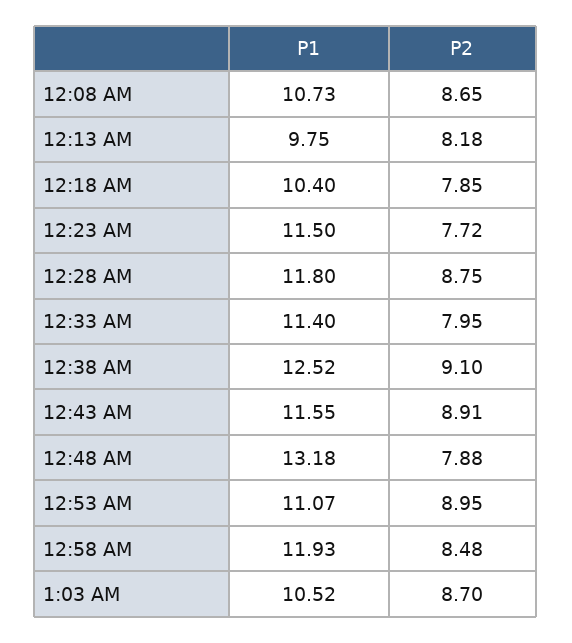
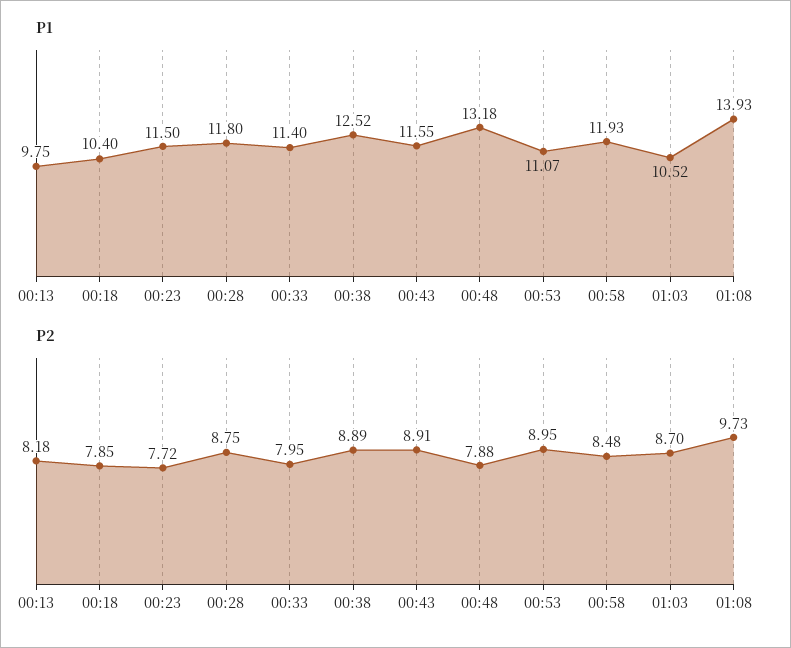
P1, 12:08 AM: 10.73 -> none
P2, 12:08 AM: 8.65 -> none
P2, 12:38 AM: 9.1 -> 8.89
P1, 01:08: none -> 13.93
P2, 01:08: none -> 9.73

